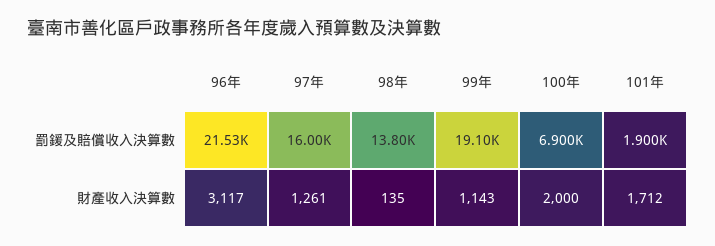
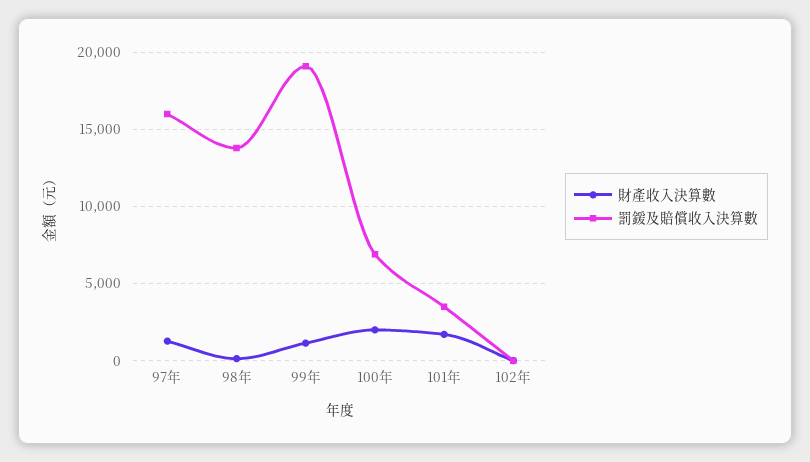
罰鍰及賠償收入決算數, 96年: 21530 -> none
罰鍰及賠償收入決算數, 101年: 1900 -> 3500
財產收入決算數, 96年: 3117 -> none
財產收入決算數, 102年: none -> 0
罰鍰及賠償收入決算數, 102年: none -> 0

